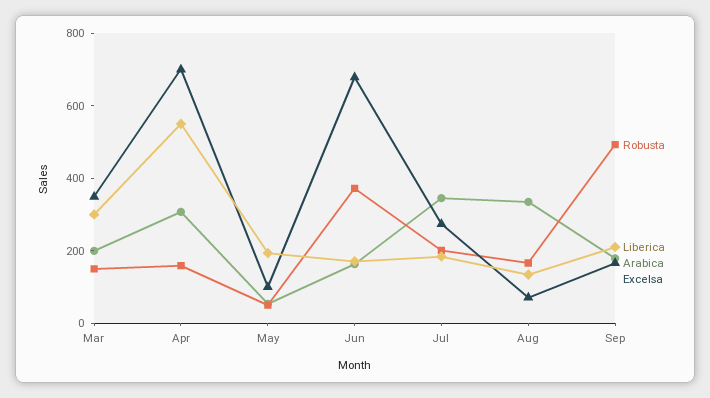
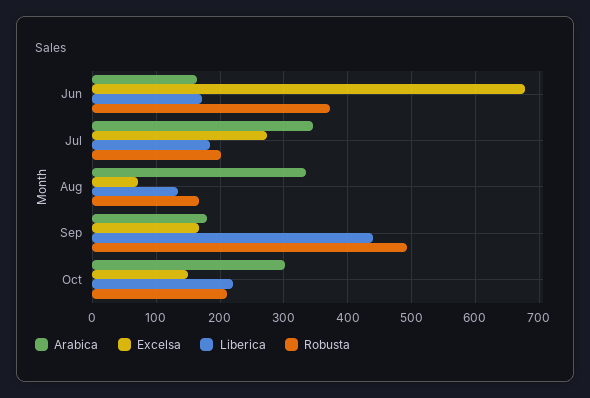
Robusta, Mar: 150 -> none
Liberica, Mar: 300 -> none
Arabica, Mar: 200 -> none
Excelsa, Mar: 350 -> none
Robusta, Apr: 150 -> none
Liberica, Apr: 550 -> none
Arabica, Apr: 300 -> none
Excelsa, Apr: 700 -> none
Robusta, May: 50 -> none
Liberica, May: 200 -> none
Arabica, May: 50 -> none
Excelsa, May: 100 -> none
Liberica, Sep: 200 -> 440
Arabica, Oct: none -> 300
Excelsa, Oct: none -> 150
Liberica, Oct: none -> 220
Robusta, Oct: none -> 210

